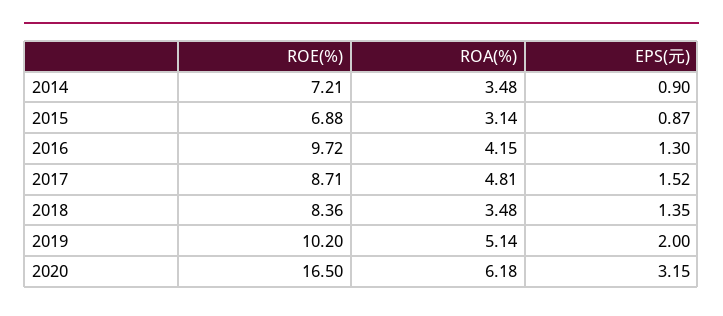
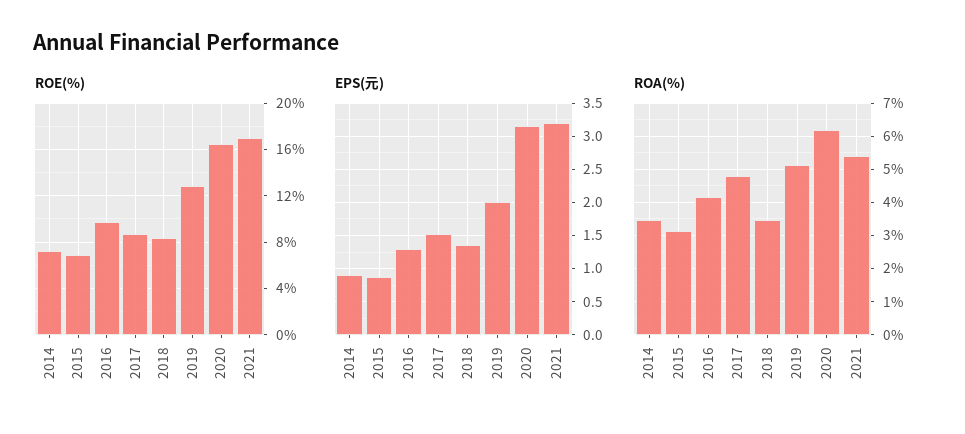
ROE(%), 2019: 10.2 -> 13
ROE(%), 2021: none -> 17
EPS(元), 2021: none -> 3.2
ROA(%), 2021: none -> 5.4

